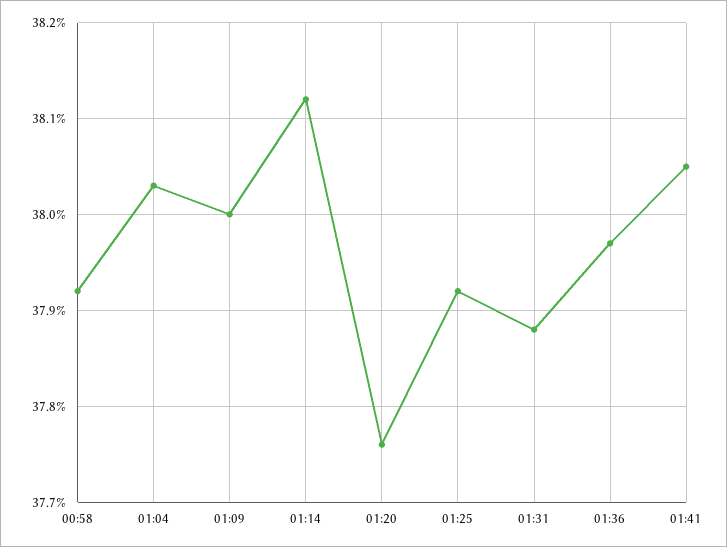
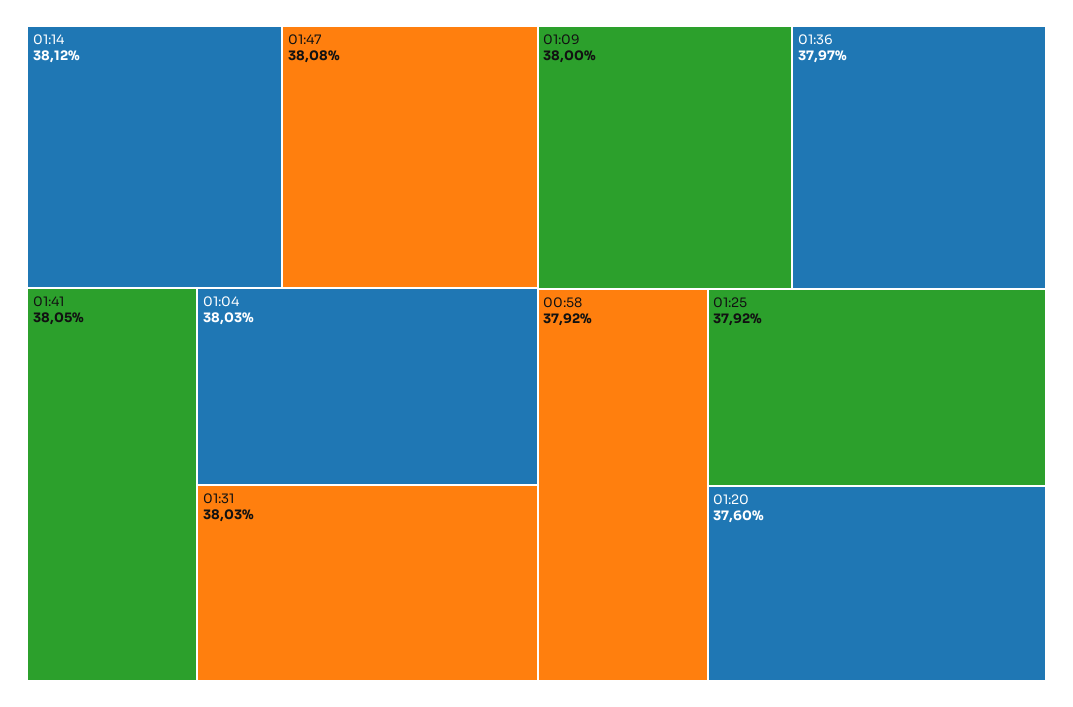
01:20: 37.76 -> 37.6
01:31: 37.88 -> 38.03
01:47: none -> 38.08

